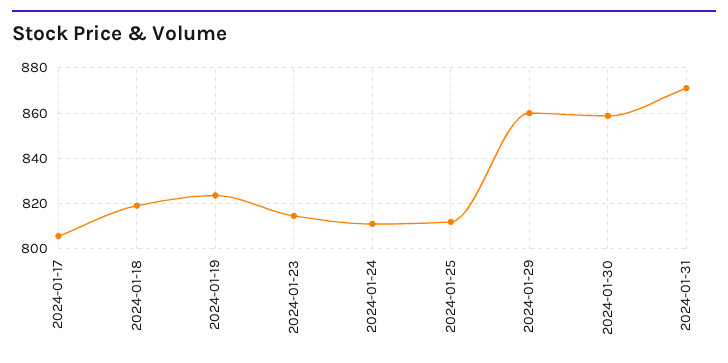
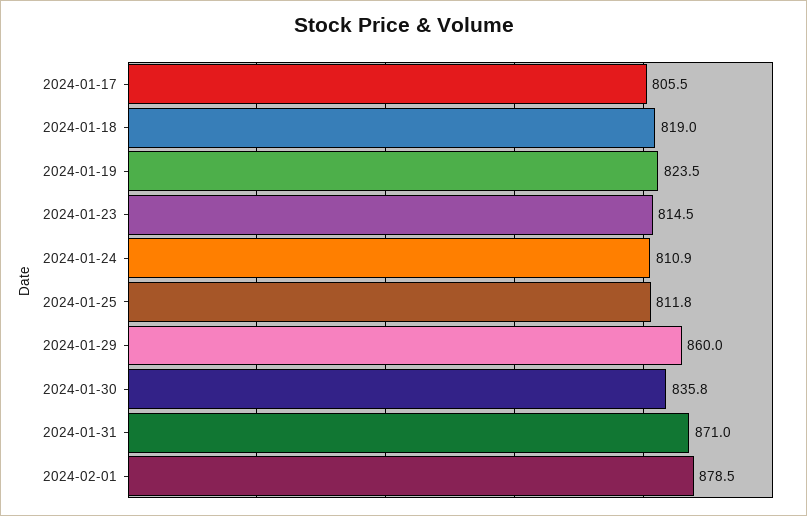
2024-01-30: 860 -> 835.8
2024-02-01: none -> 878.5

